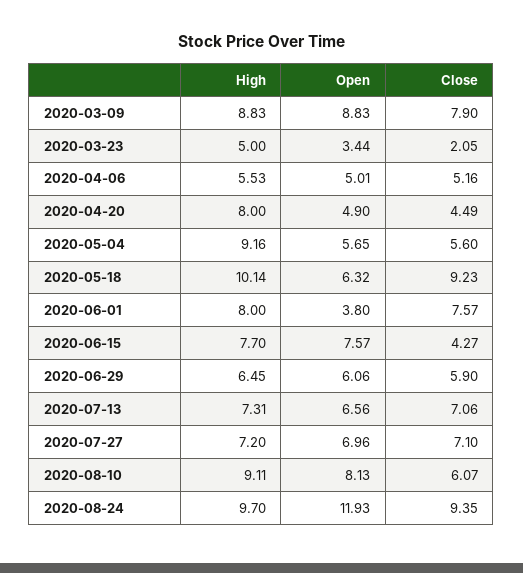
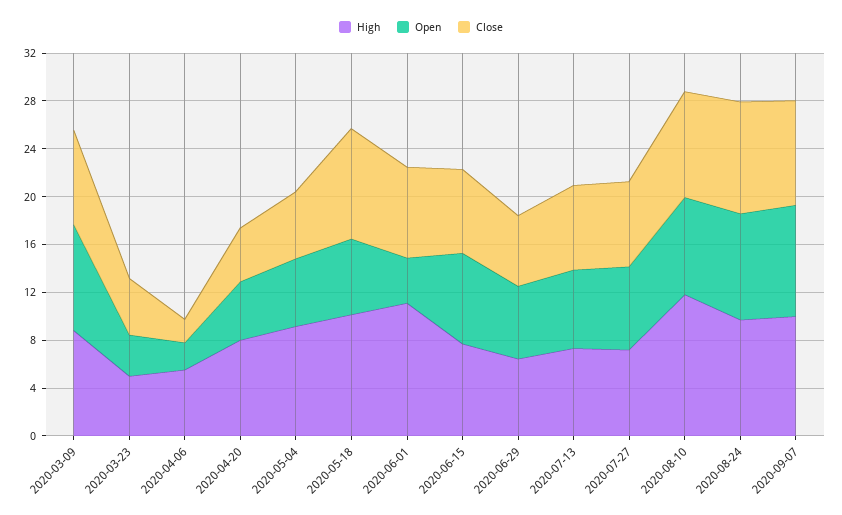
Close, 2020-03-23: 2.05 -> 5
Open, 2020-04-06: 5.01 -> 2
Close, 2020-04-06: 5.16 -> 2
High, 2020-06-01: 8 -> 11
Close, 2020-06-15: 4.27 -> 7
High, 2020-08-10: 9.11 -> 12
Close, 2020-08-10: 6.07 -> 9
Open, 2020-08-24: 11.93 -> 9
High, 2020-09-07: none -> 10
Open, 2020-09-07: none -> 9
Close, 2020-09-07: none -> 9

